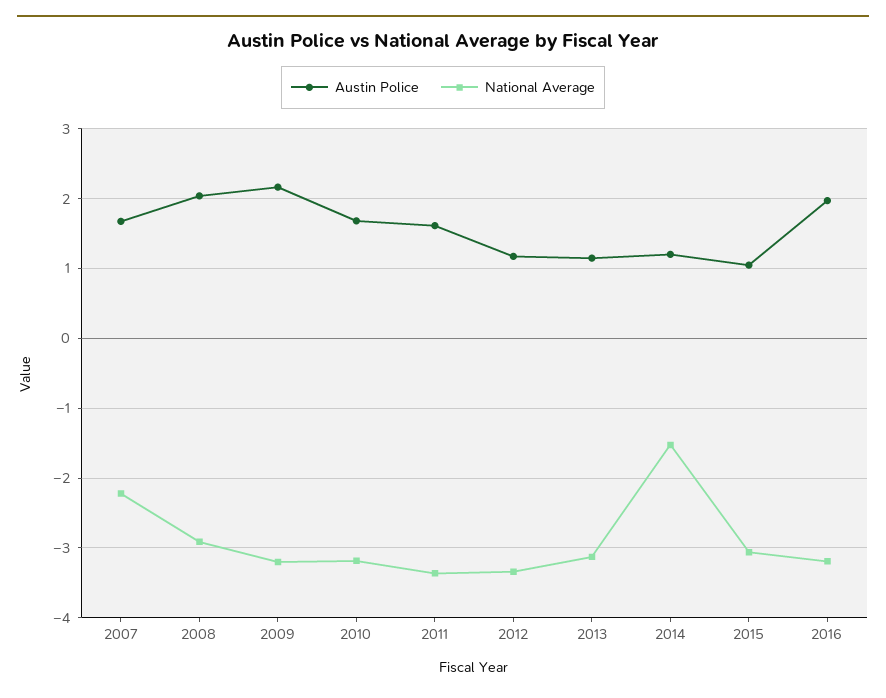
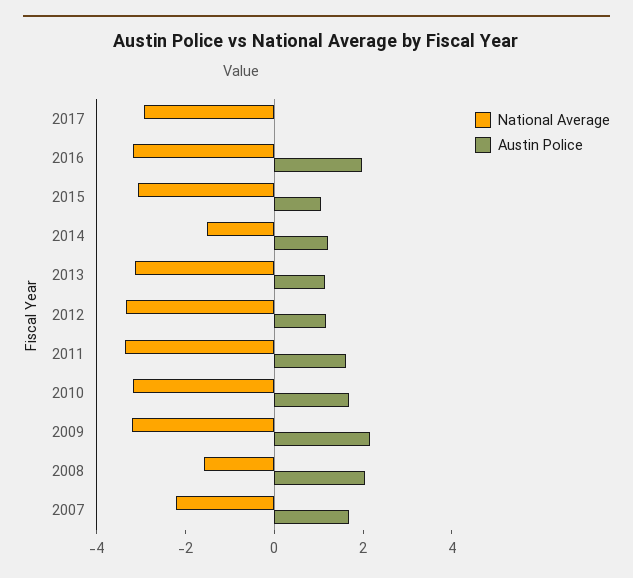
National Average, 2008: -2.9 -> -1.5
National Average, 2017: none -> -3
Austin Police, 2017: none -> 0

